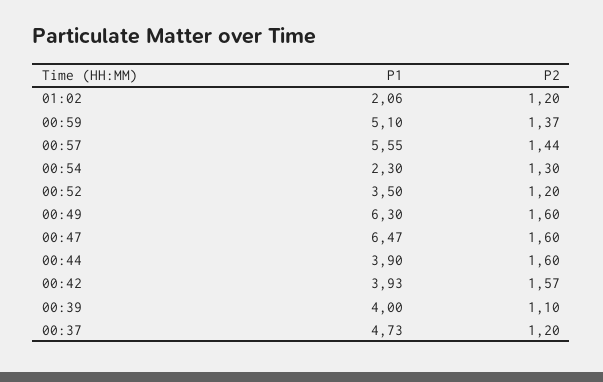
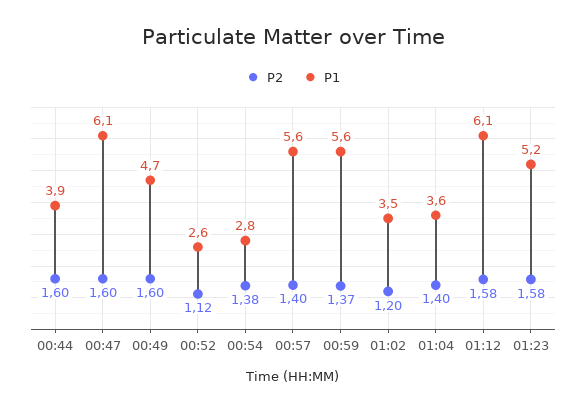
P1, 01:02: 2.06 -> 3.5
P1, 00:59: 5.1 -> 5.6
P2, 00:57: 1.44 -> 1.4
P1, 00:54: 2.3 -> 2.8
P2, 00:54: 1.3 -> 1.38
P1, 00:52: 3.5 -> 2.6
P2, 00:52: 1.2 -> 1.12
P1, 00:49: 6.3 -> 4.7
P1, 00:47: 6.47 -> 6.1
P1, 00:42: 3.93 -> none
P2, 00:42: 1.57 -> none
P1, 00:39: 4 -> none
P2, 00:39: 1.1 -> none
P1, 00:37: 4.73 -> none
P2, 00:37: 1.2 -> none
P2, 01:04: none -> 1.4
P1, 01:04: none -> 3.6
P2, 01:12: none -> 1.58
P1, 01:12: none -> 6.1
P2, 01:23: none -> 1.58
P1, 01:23: none -> 5.2

